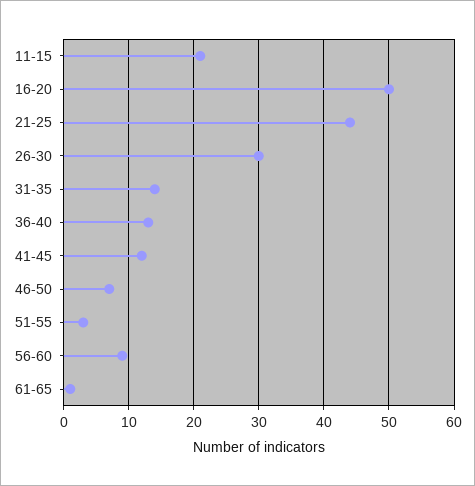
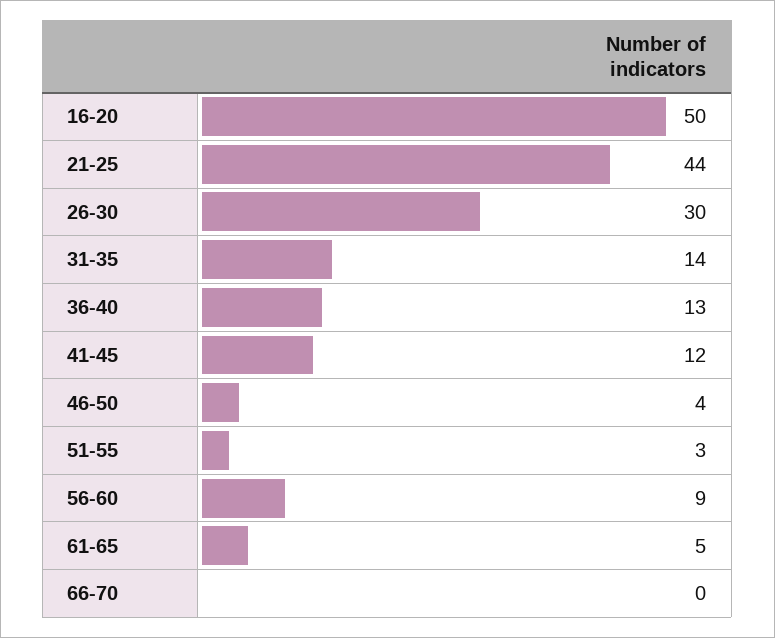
11-15: 21 -> none
46-50: 7 -> 4
61-65: 1 -> 5
66-70: none -> 0

